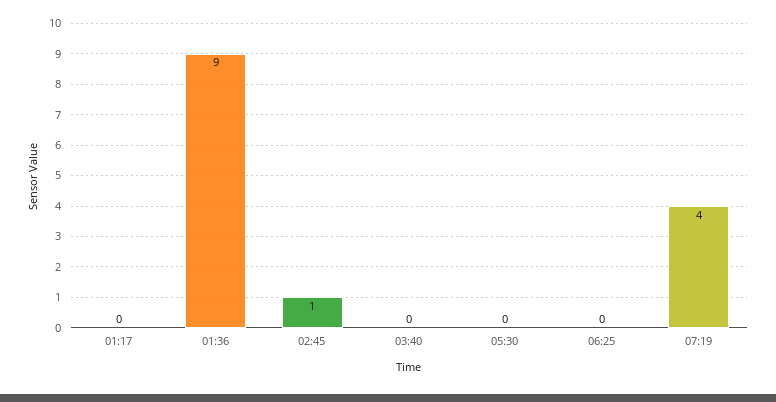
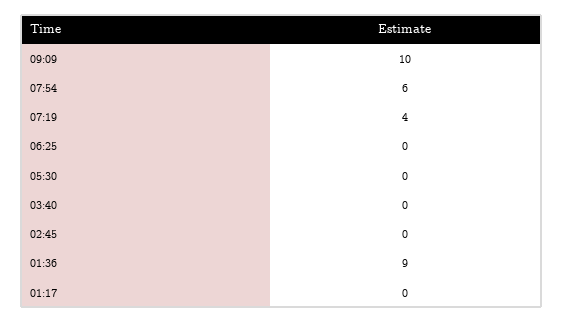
02:45: 1 -> 0
09:09: none -> 10
07:54: none -> 6

